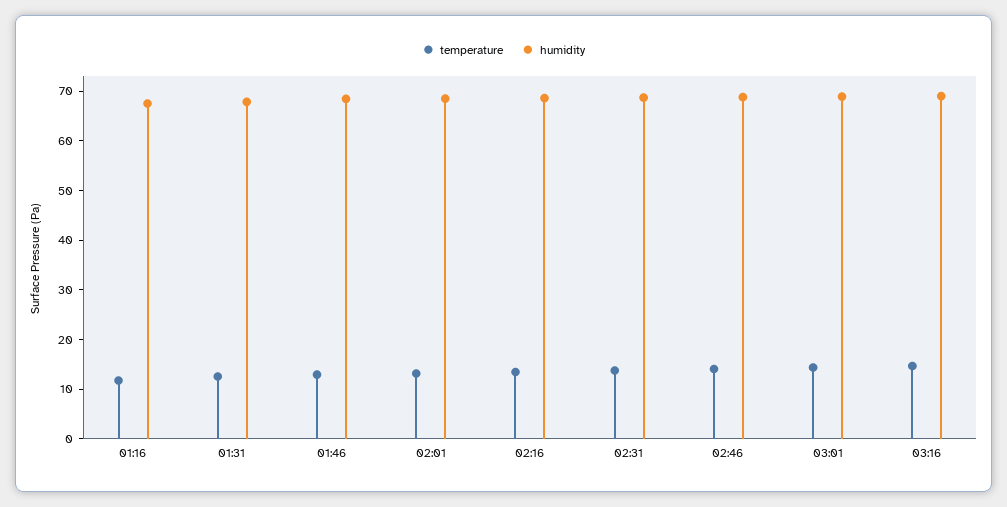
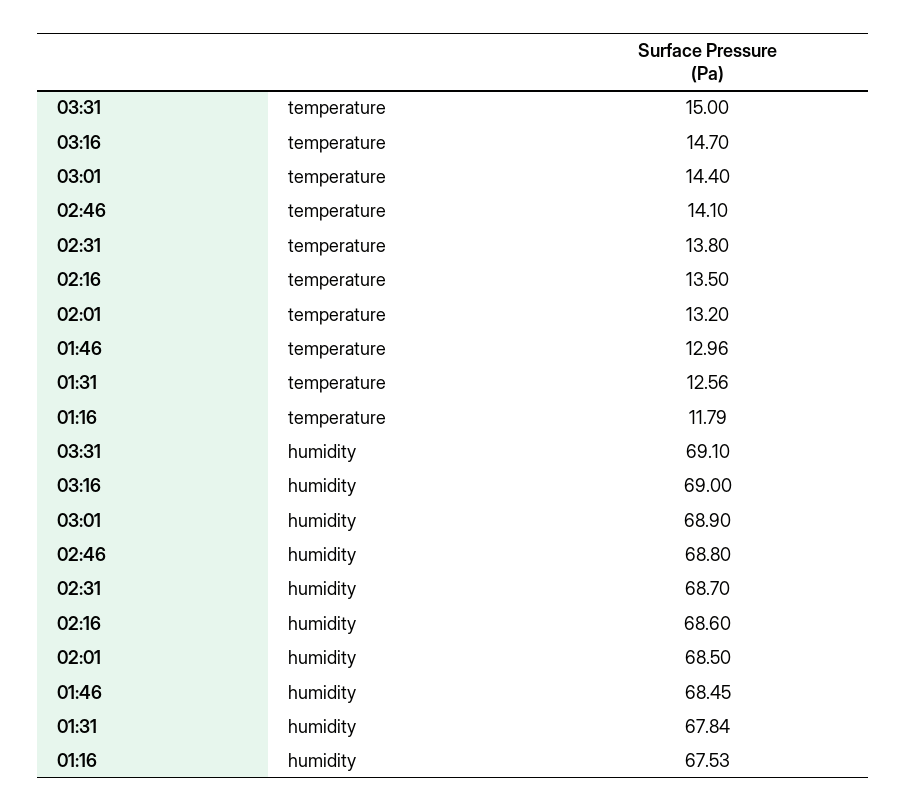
temperature, 03:31: none -> 15
humidity, 03:31: none -> 69.1

